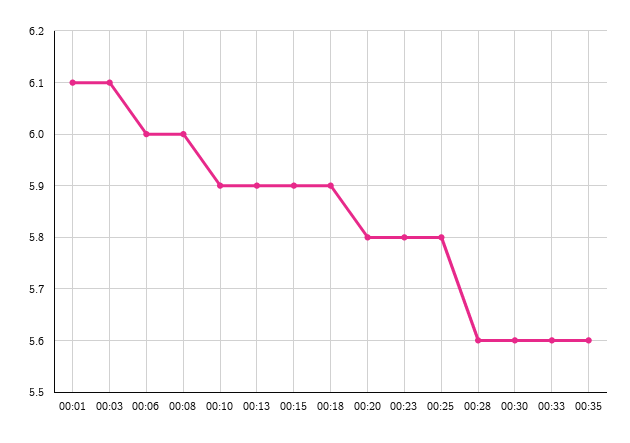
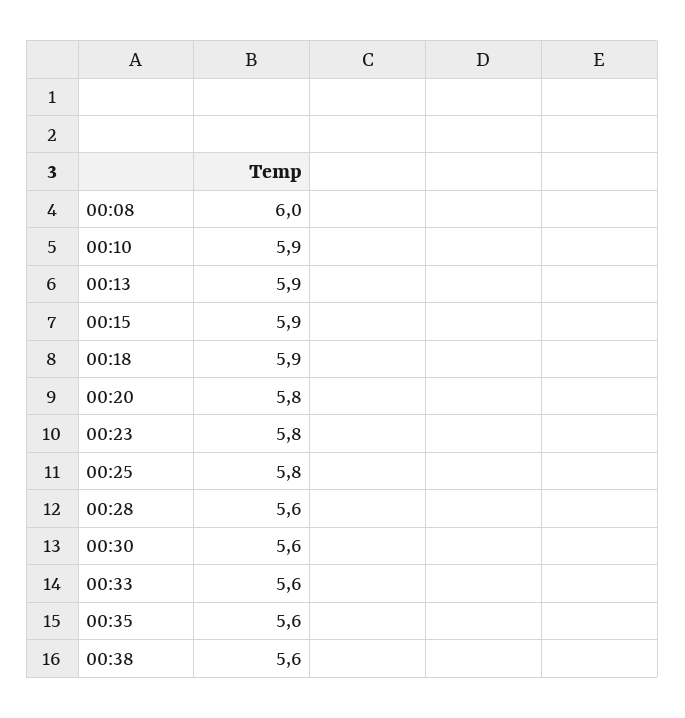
00:01: 6.1 -> none
00:03: 6.1 -> none
00:06: 6 -> none
00:38: none -> 5.6

